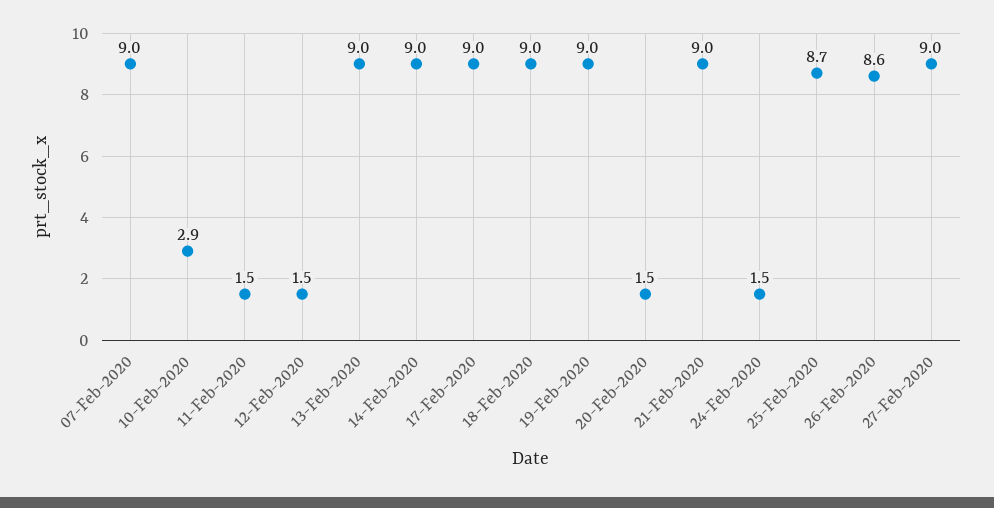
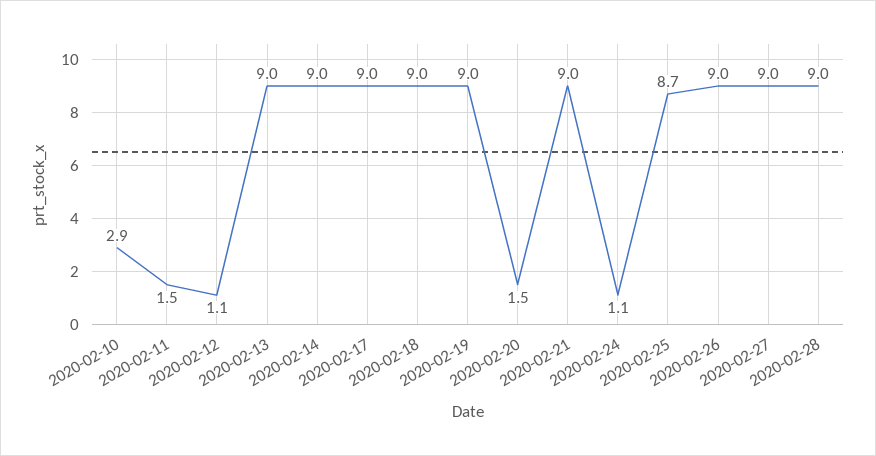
07-Feb-2020: 9 -> none
12-Feb-2020: 1.5 -> 1.1
24-Feb-2020: 1.5 -> 1.1
26-Feb-2020: 8.6 -> 9
2020-02-28: none -> 9

